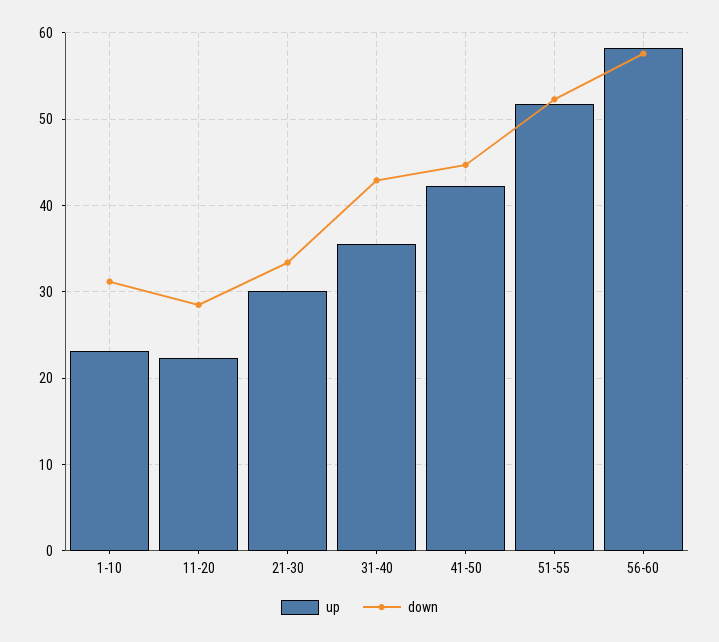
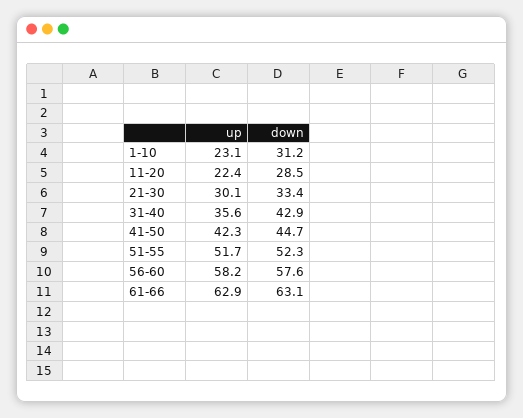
up, 61-66: none -> 62.9
down, 61-66: none -> 63.1

